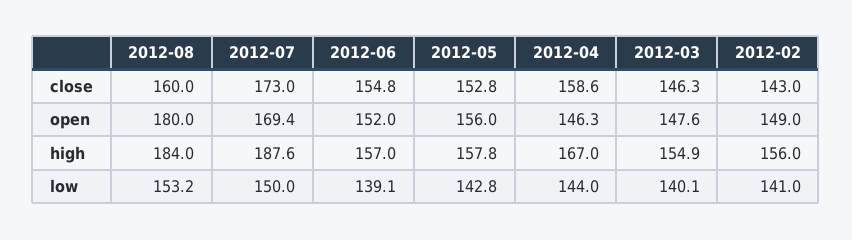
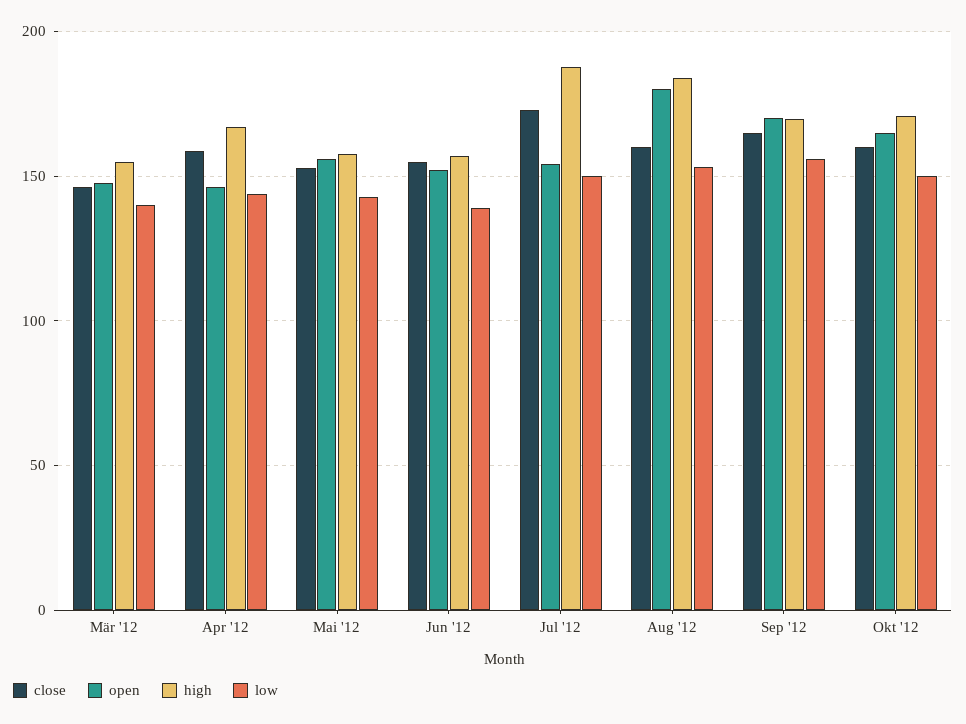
close, 2012-02: 143 -> none
open, 2012-07: 169.4 -> 155
open, 2012-02: 149 -> none
high, 2012-02: 156 -> none
low, 2012-02: 141 -> none
close, Sep '12: none -> 165
open, Sep '12: none -> 170
high, Sep '12: none -> 170
low, Sep '12: none -> 155
close, Okt '12: none -> 160
open, Okt '12: none -> 165
high, Okt '12: none -> 170
low, Okt '12: none -> 150

